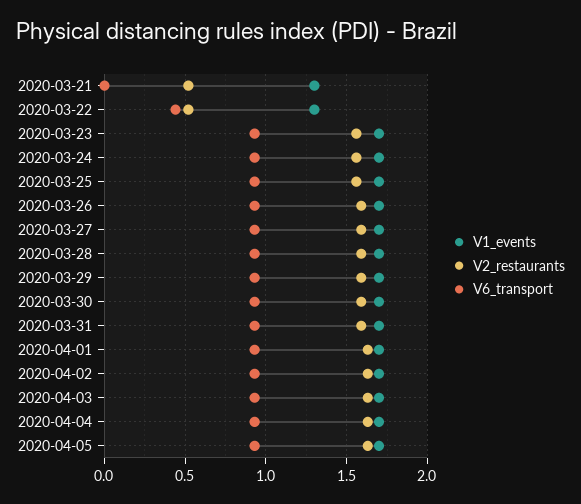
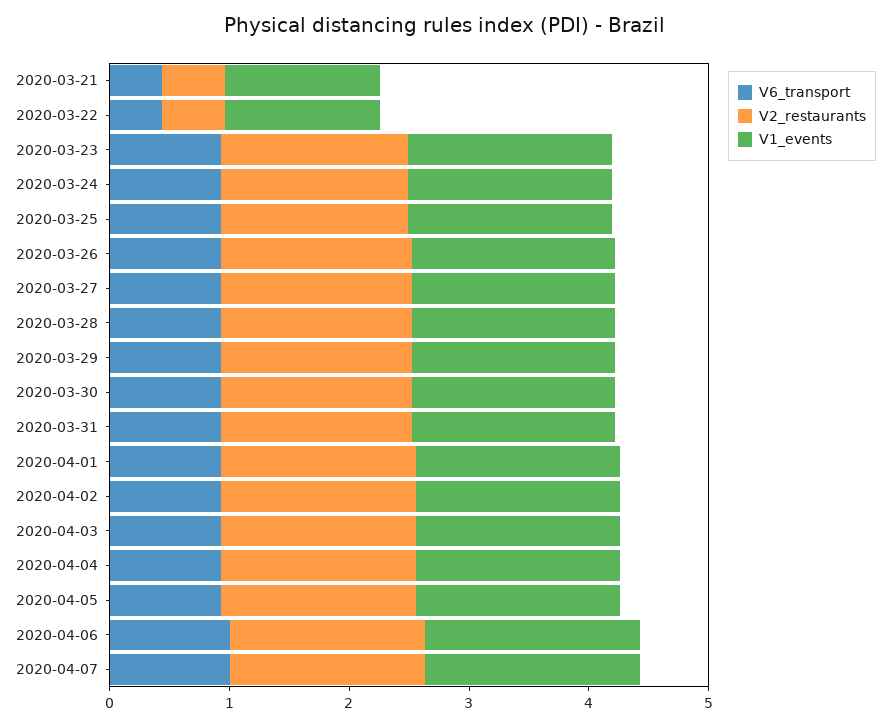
V6_transport, 2020-03-21: 0 -> 0.4
V6_transport, 2020-04-06: none -> 1
V2_restaurants, 2020-04-06: none -> 1.6
V1_events, 2020-04-06: none -> 1.8
V6_transport, 2020-04-07: none -> 1
V2_restaurants, 2020-04-07: none -> 1.6
V1_events, 2020-04-07: none -> 1.8

